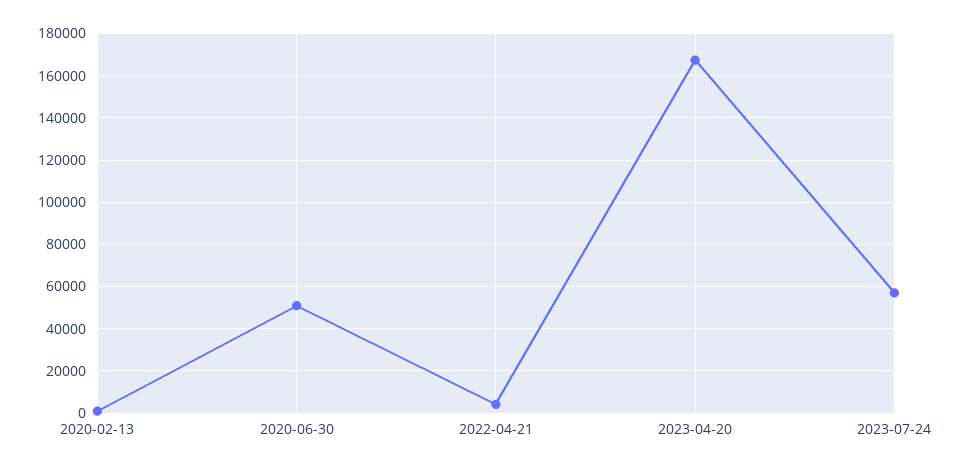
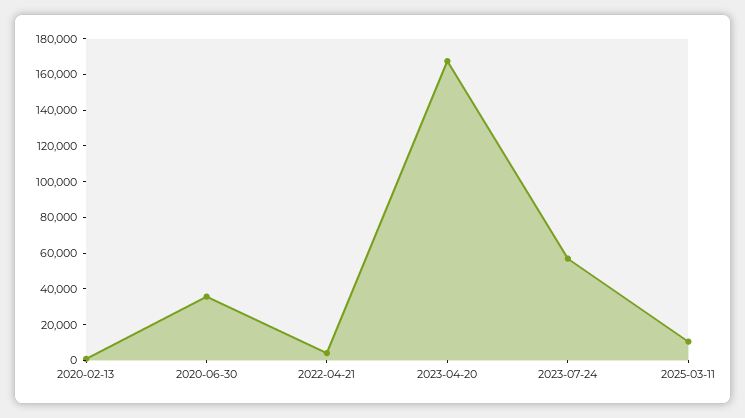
2020-06-30: 50000 -> 35000
2025-03-11: none -> 10000

